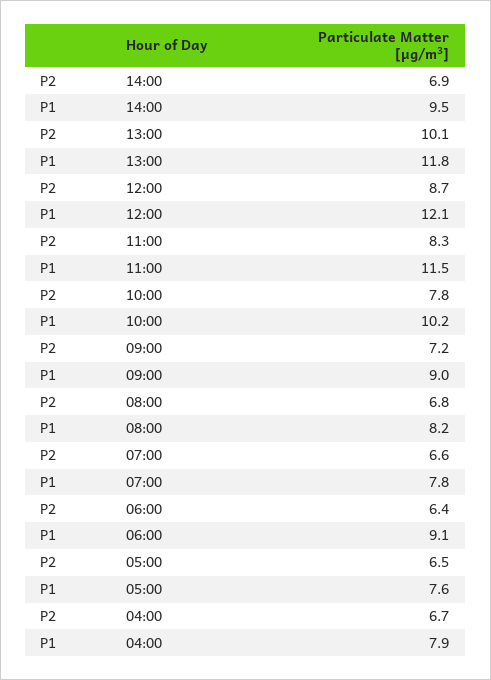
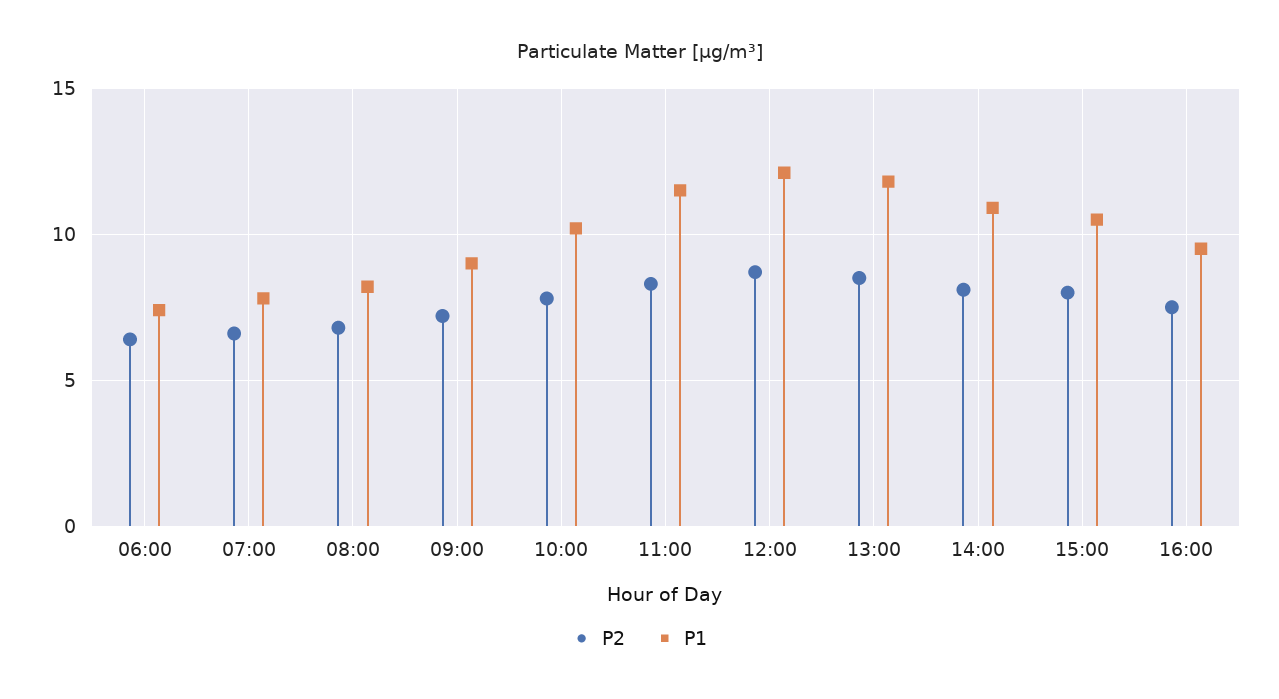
P2, 14:00: 6.9 -> 8
P1, 14:00: 9.5 -> 11
P2, 13:00: 10.1 -> 8.5
P1, 06:00: 9.1 -> 7.5
P2, 05:00: 6.5 -> none
P1, 05:00: 7.6 -> none
P2, 04:00: 6.7 -> none
P1, 04:00: 7.9 -> none
P2, 15:00: none -> 8
P1, 15:00: none -> 10.5
P2, 16:00: none -> 7.5
P1, 16:00: none -> 9.5

